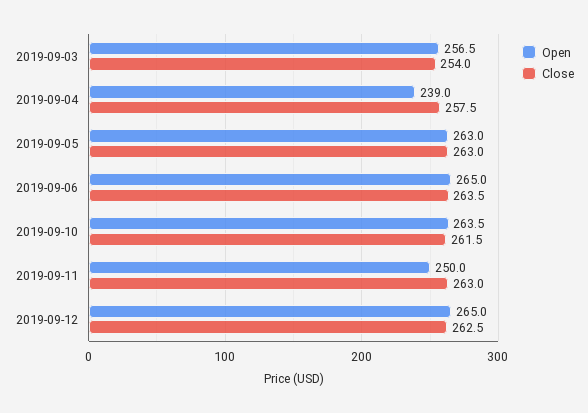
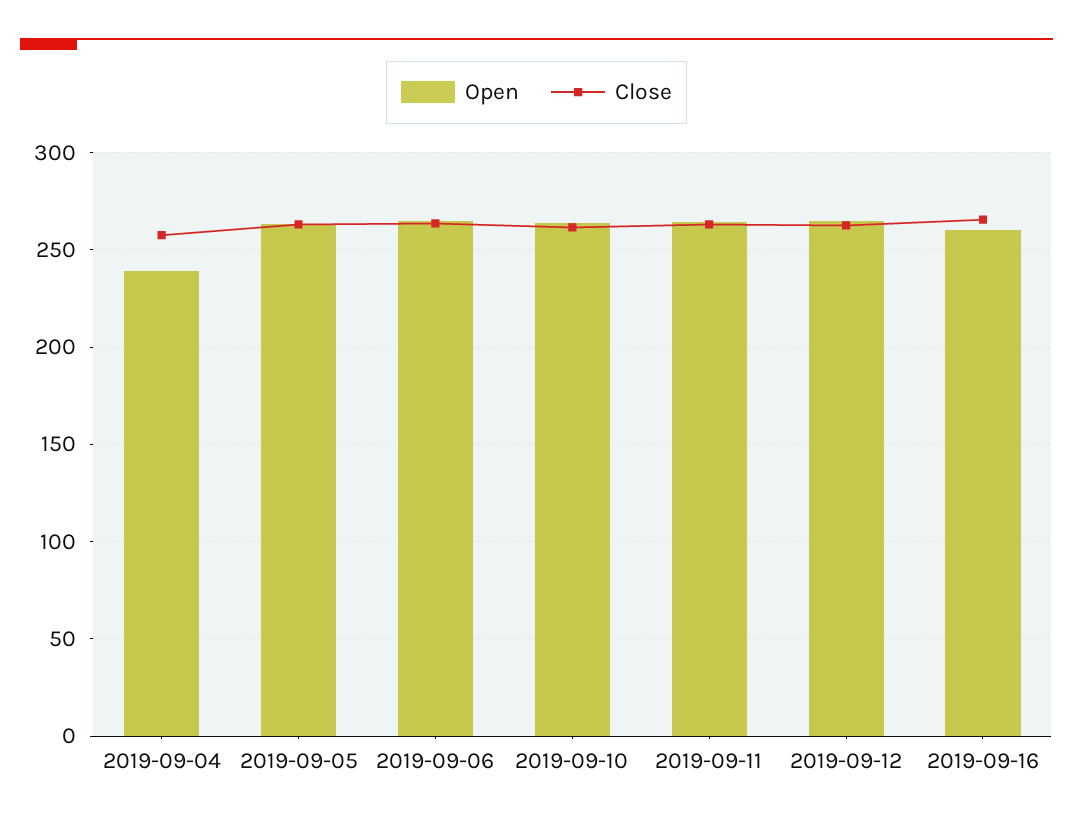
Open, 2019-09-03: 256.5 -> none
Close, 2019-09-03: 254 -> none
Open, 2019-09-11: 250 -> 265
Open, 2019-09-16: none -> 260
Close, 2019-09-16: none -> 265

